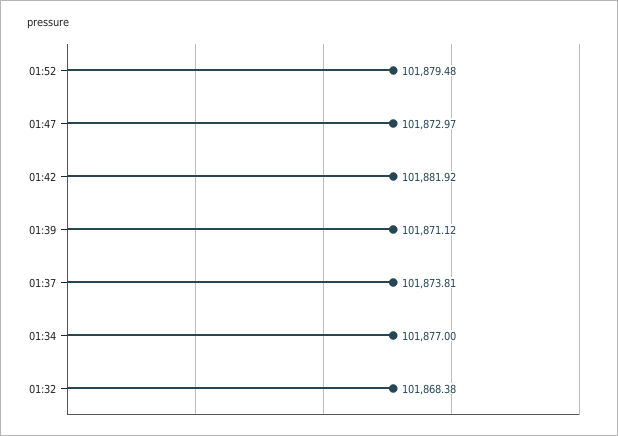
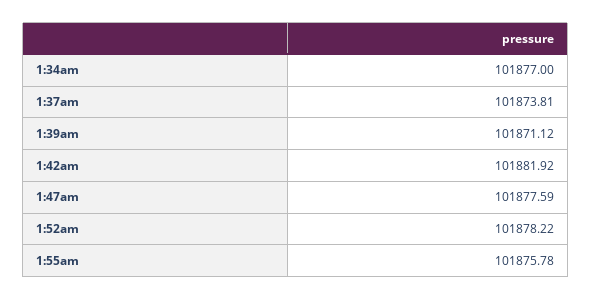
01:52: 101879.48 -> 101878.22
01:47: 101872.97 -> 101877.59
01:32: 101868.38 -> none
1:55am: none -> 101875.78

